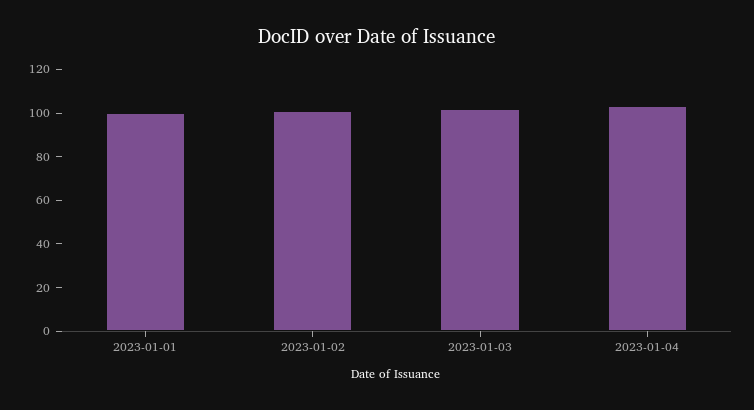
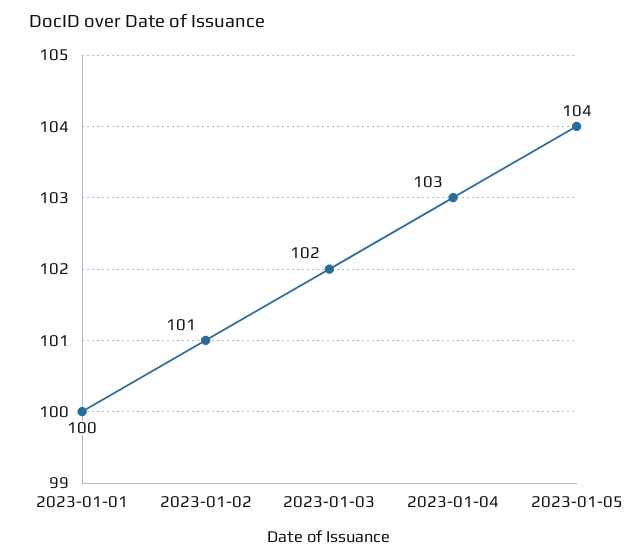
2023-01-05: none -> 104

